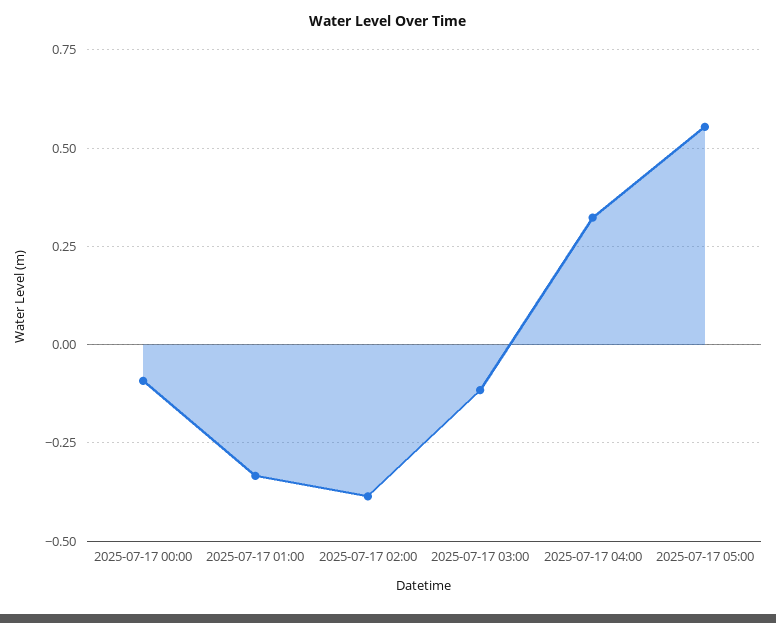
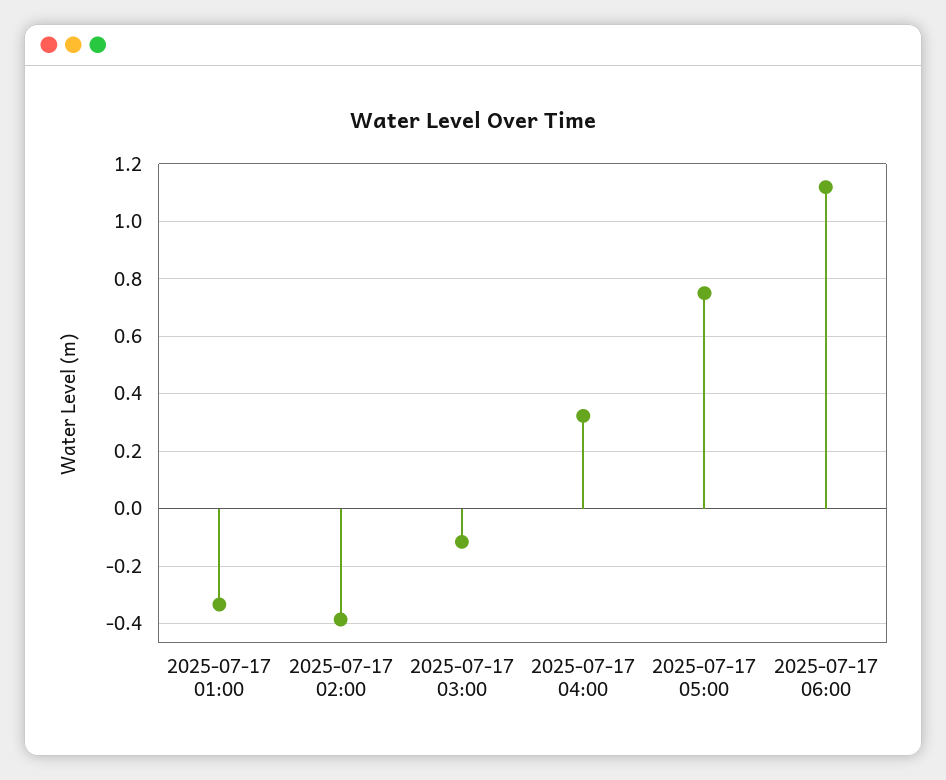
2025-07-17 00:00: -0.1 -> none
2025-07-17 05:00: 0.55 -> 0.75
2025-07-17 06:00: none -> 1.125

